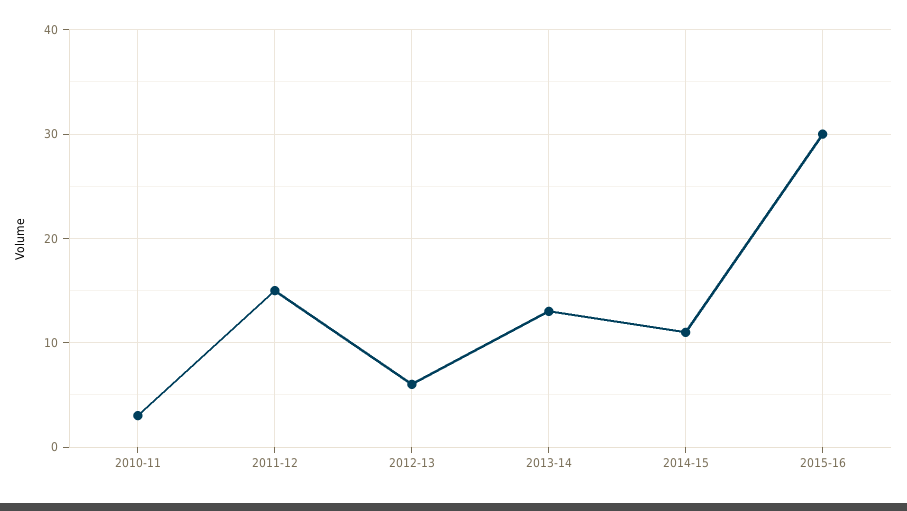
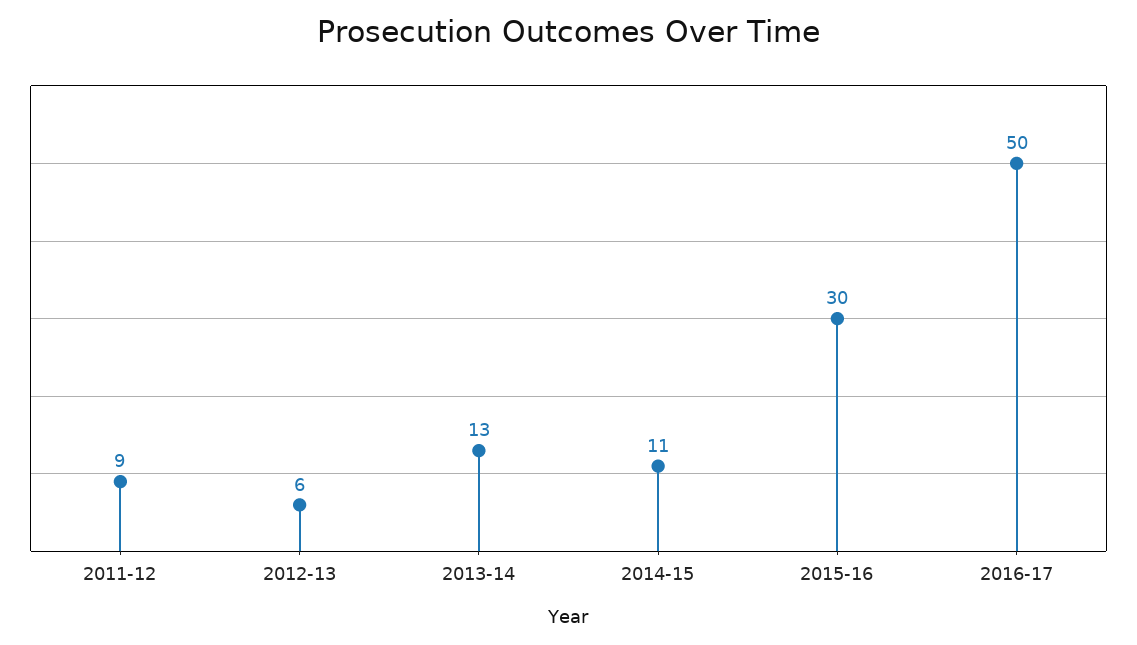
2010-11: 3 -> none
2011-12: 15 -> 9
2016-17: none -> 50

